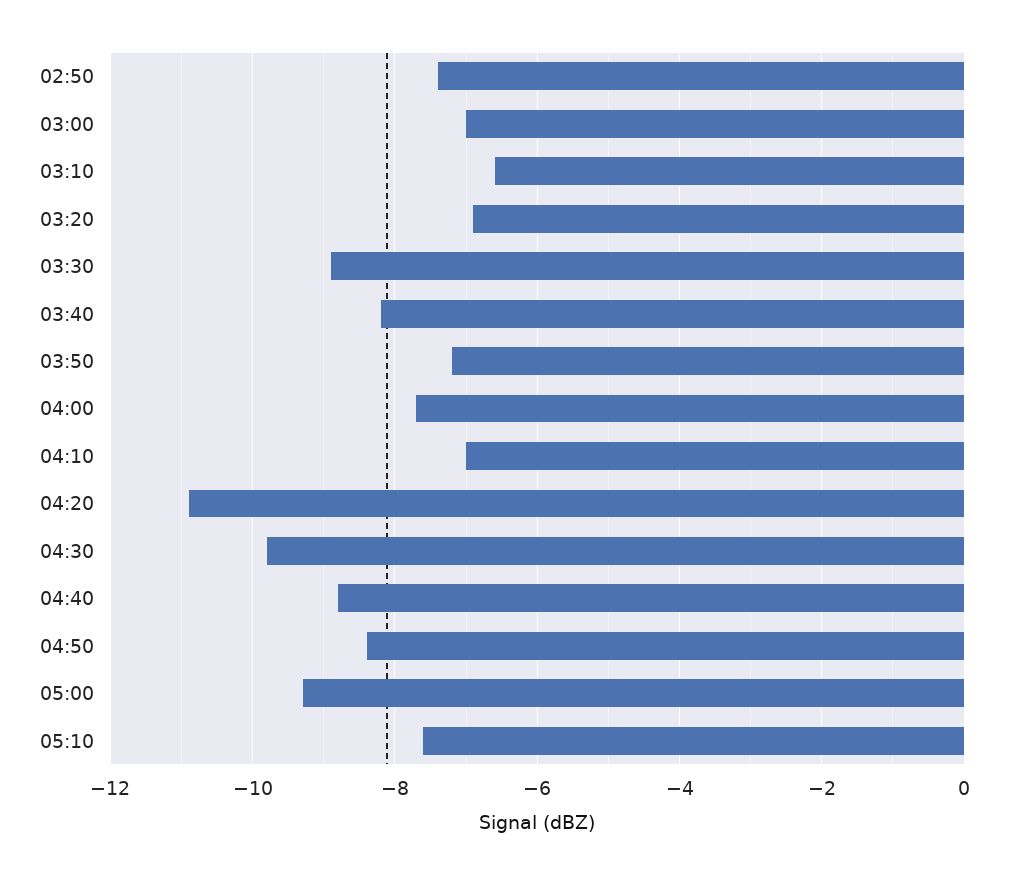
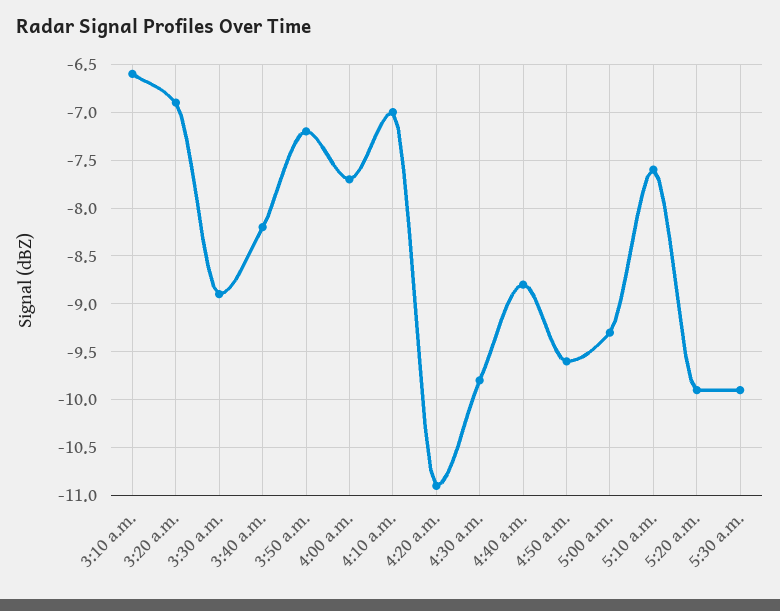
02:50: -7.5 -> none
03:00: -7 -> none
04:50: -8.5 -> -9.6
5:20 a.m.: none -> -9.9
5:30 a.m.: none -> -9.9

